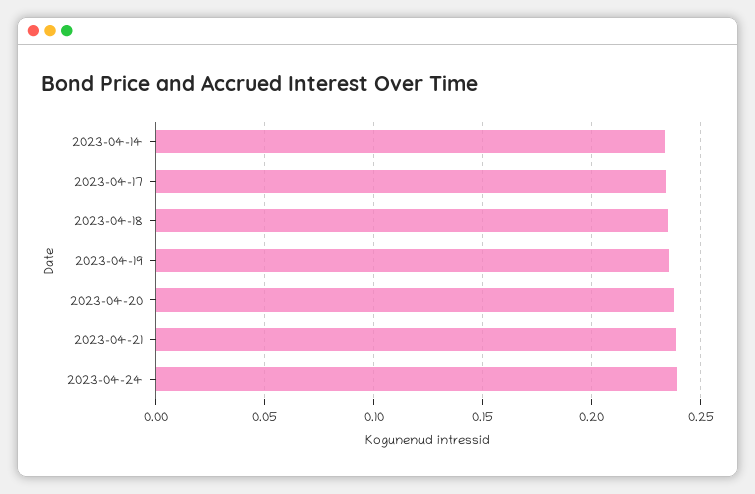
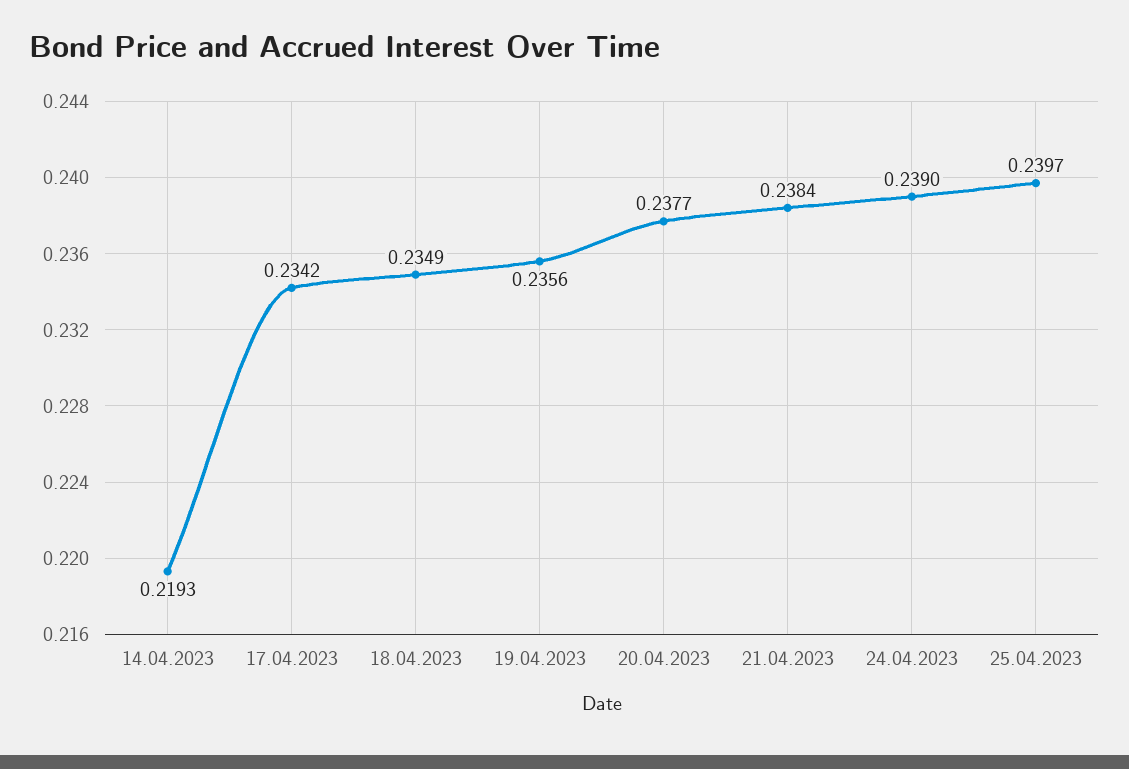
2023-04-14: 0.235 -> 0.2193
25.04.2023: none -> 0.2397

